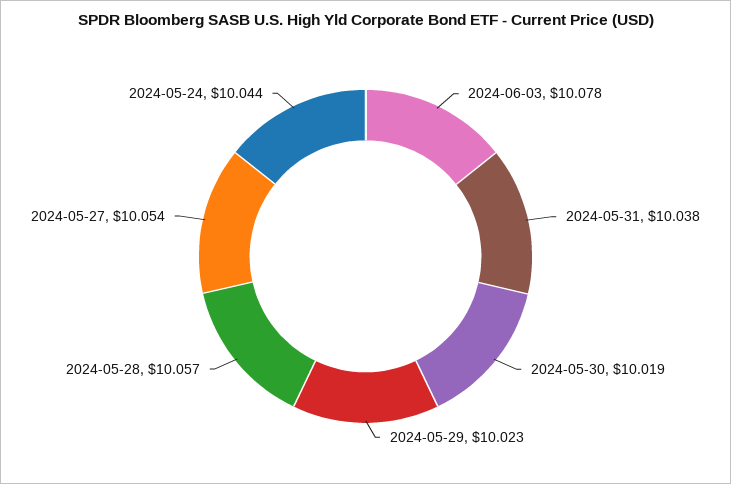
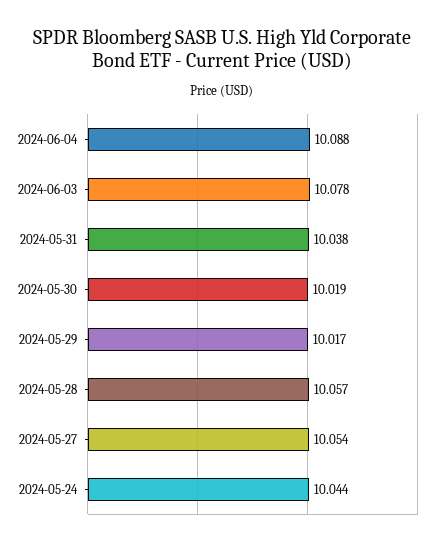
2024-05-29: 10.023 -> 10.017
2024-06-04: none -> 10.088

